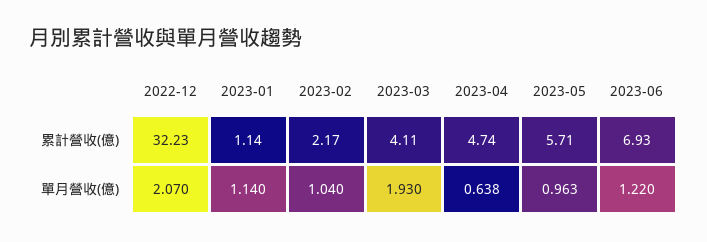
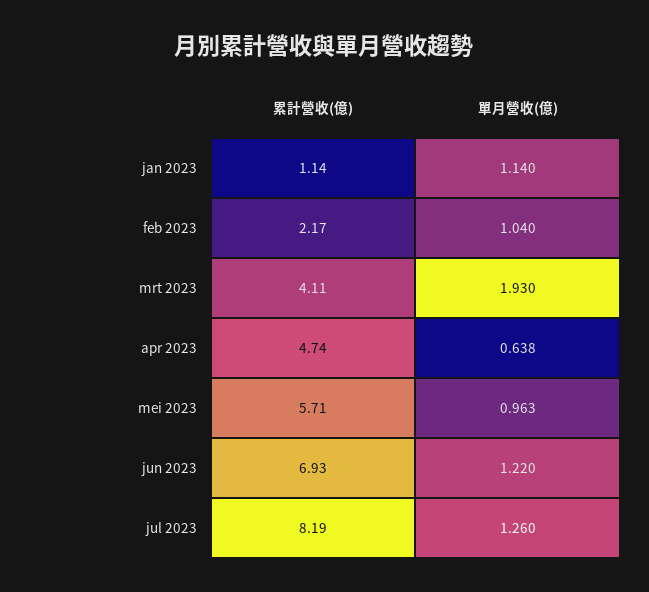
2022-12, 累計營收(億): 32.23 -> none
2022-12, 單月營收(億): 2.07 -> none
jul 2023, 累計營收(億): none -> 8.19
jul 2023, 單月營收(億): none -> 1.26

